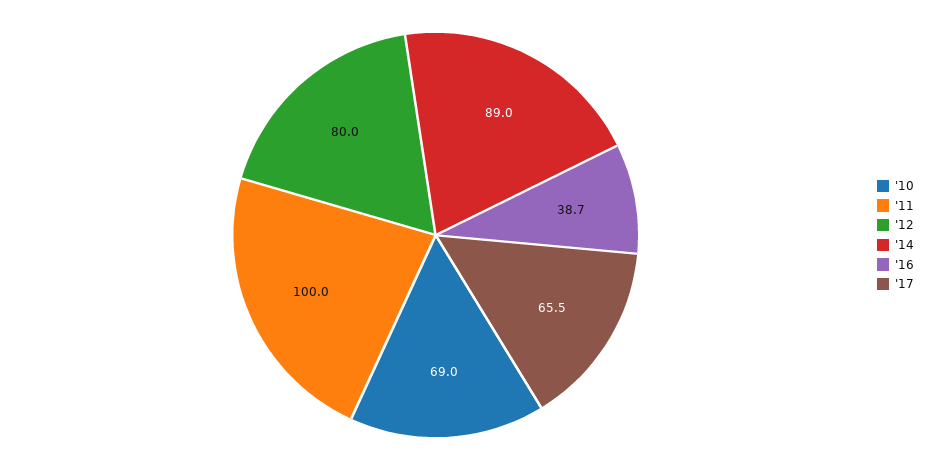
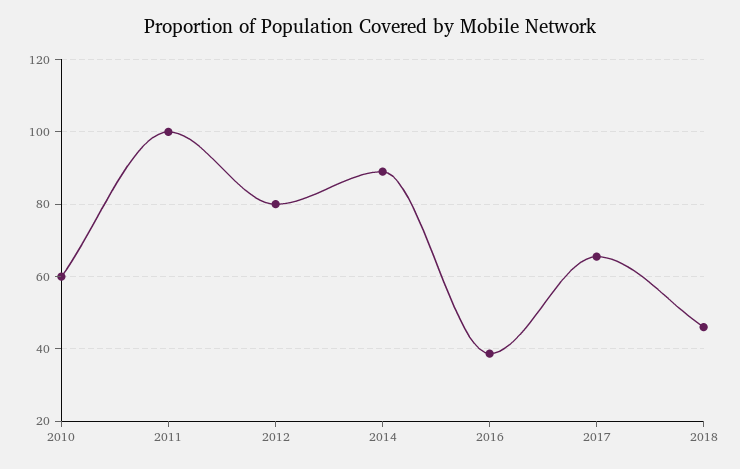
'10: 69 -> 60
2018: none -> 46

